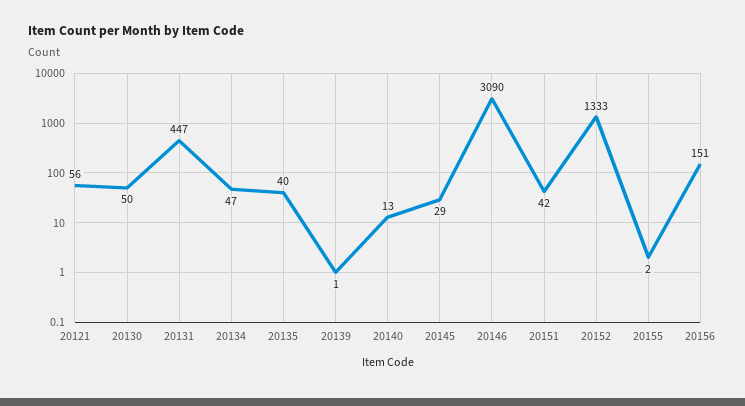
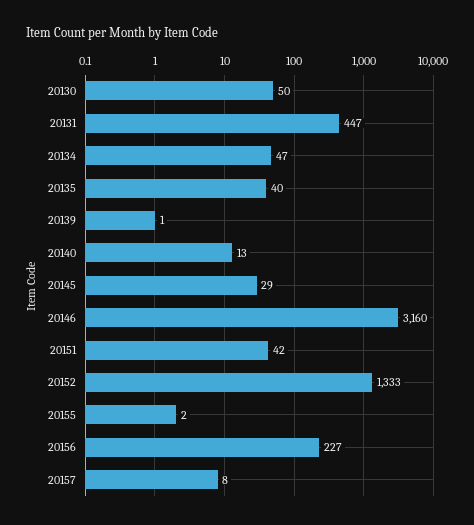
20121: 56 -> none
20146: 3090 -> 3160
20156: 151 -> 227
20157: none -> 8

